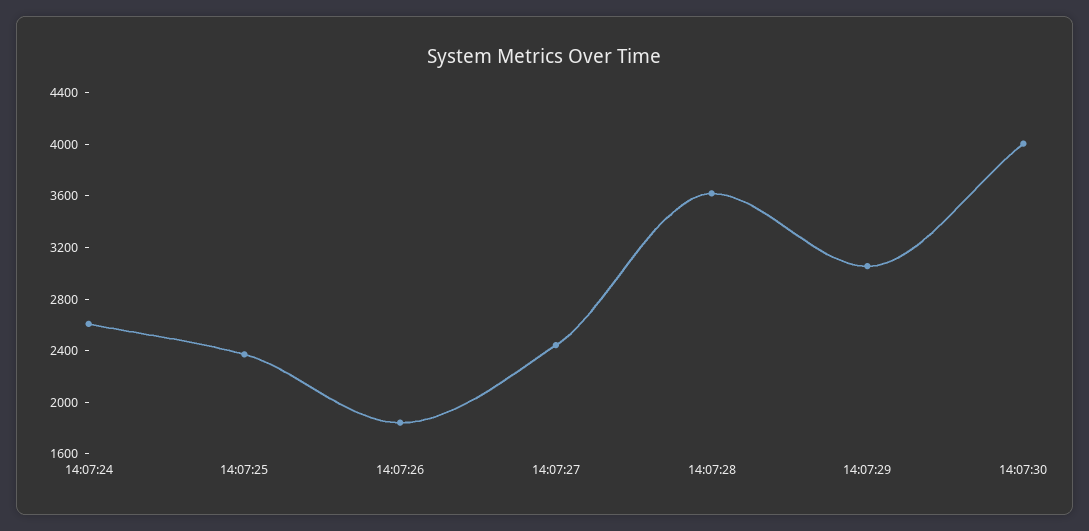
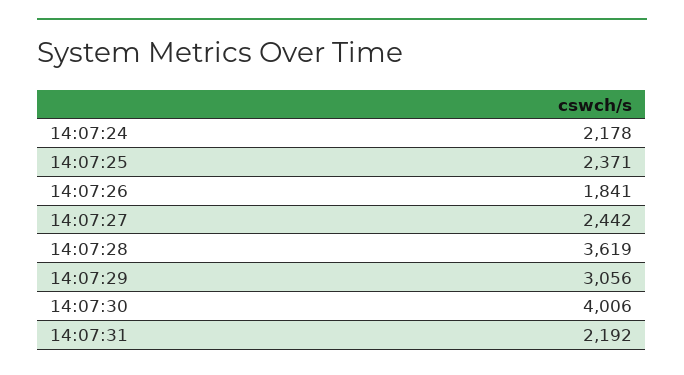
14:07:24: 2600 -> 2178
14:07:31: none -> 2192

